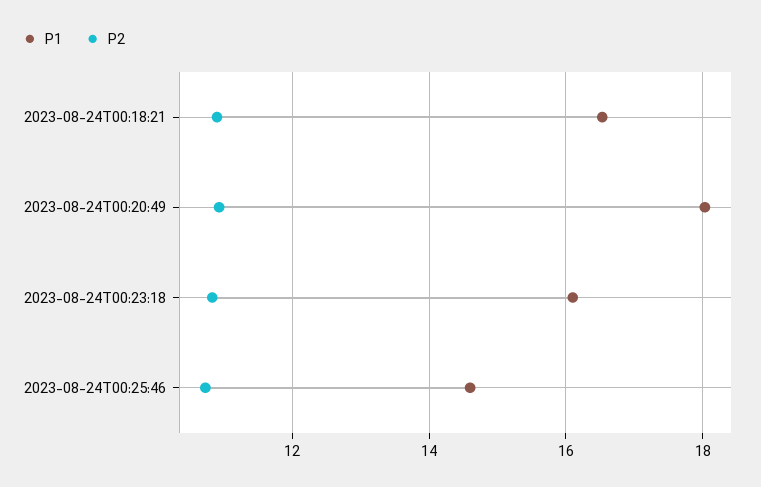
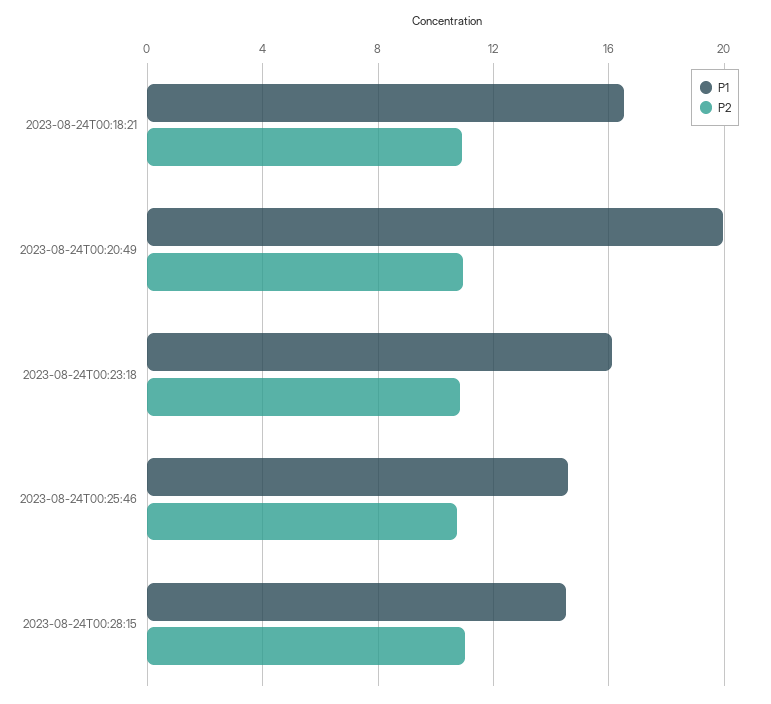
P1, 2023-08-24T00:20:49: 18 -> 20
P1, 2023-08-24T00:28:15: none -> 14.5
P2, 2023-08-24T00:28:15: none -> 11

